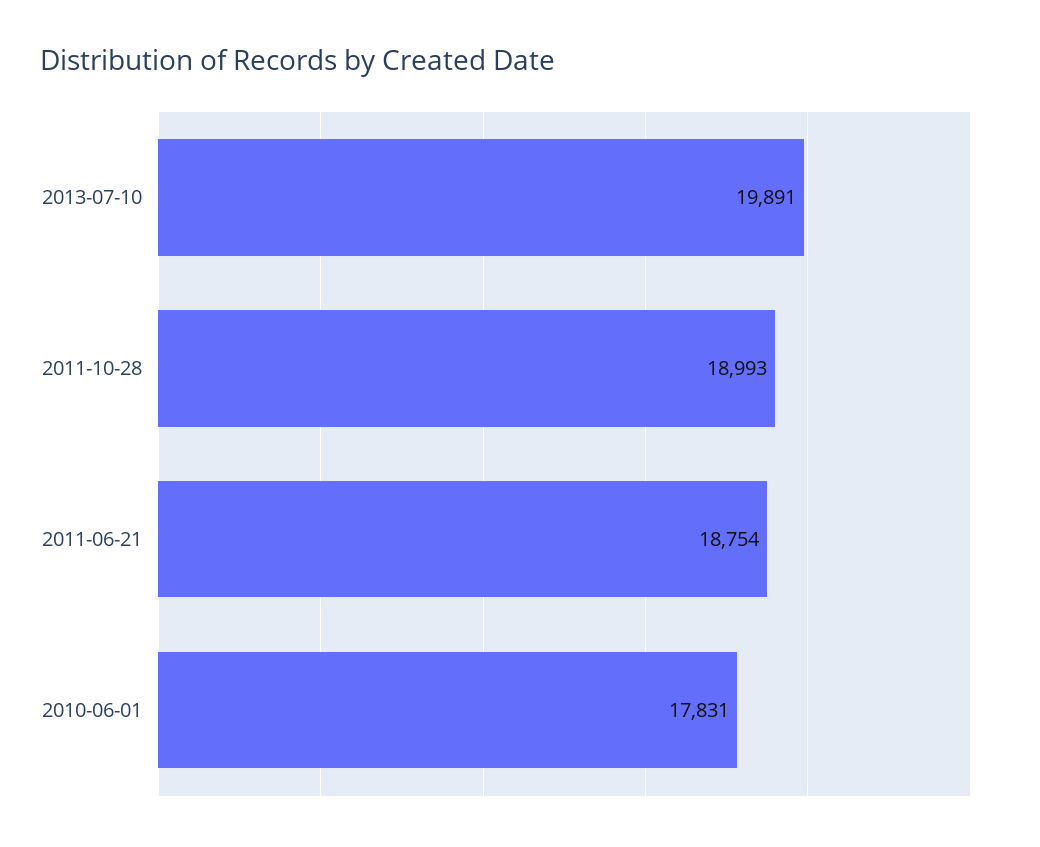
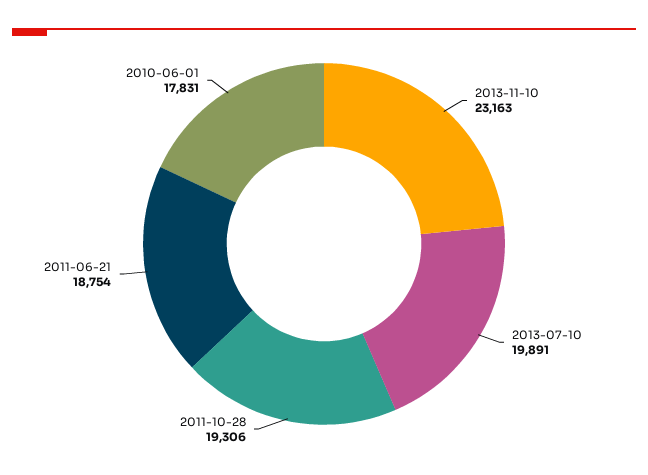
2011-10-28: 18993 -> 19306
2013-11-10: none -> 23163

